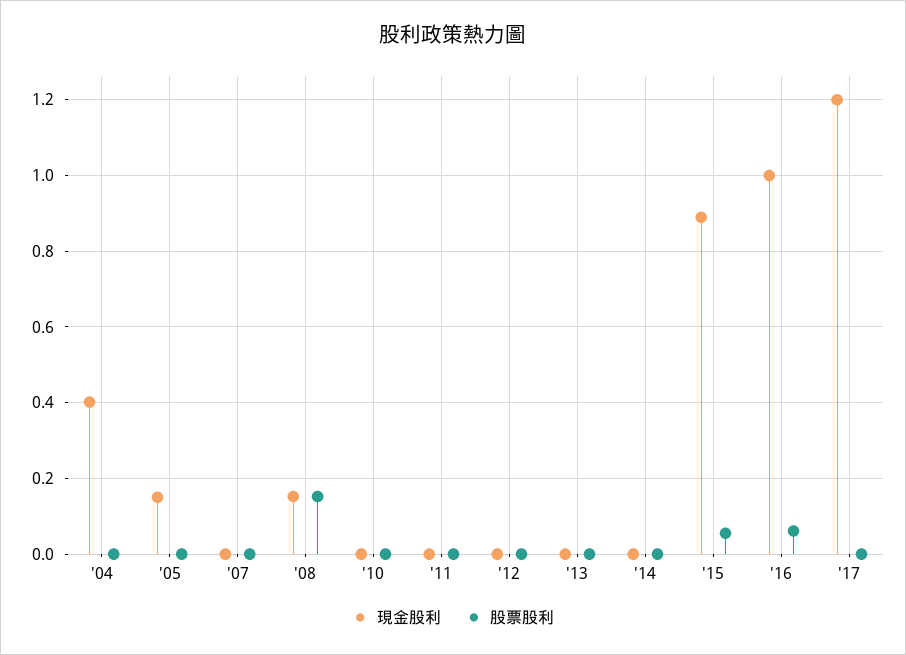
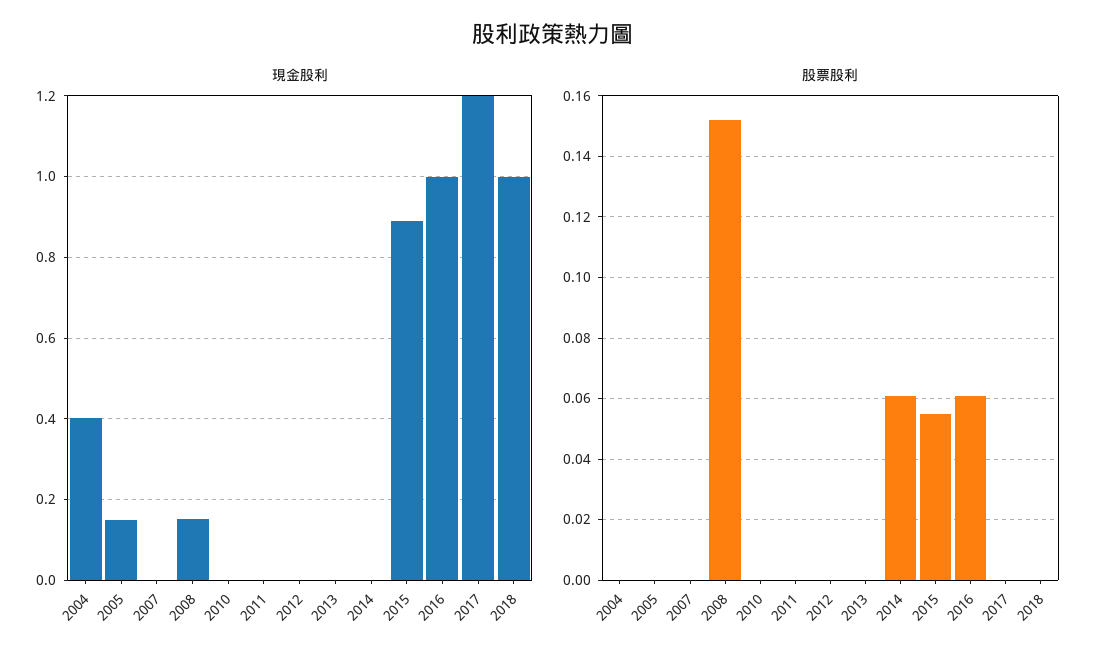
股票股利, '14: 0 -> 0.06
現金股利, 2018: none -> 1
股票股利, 2018: none -> 0

